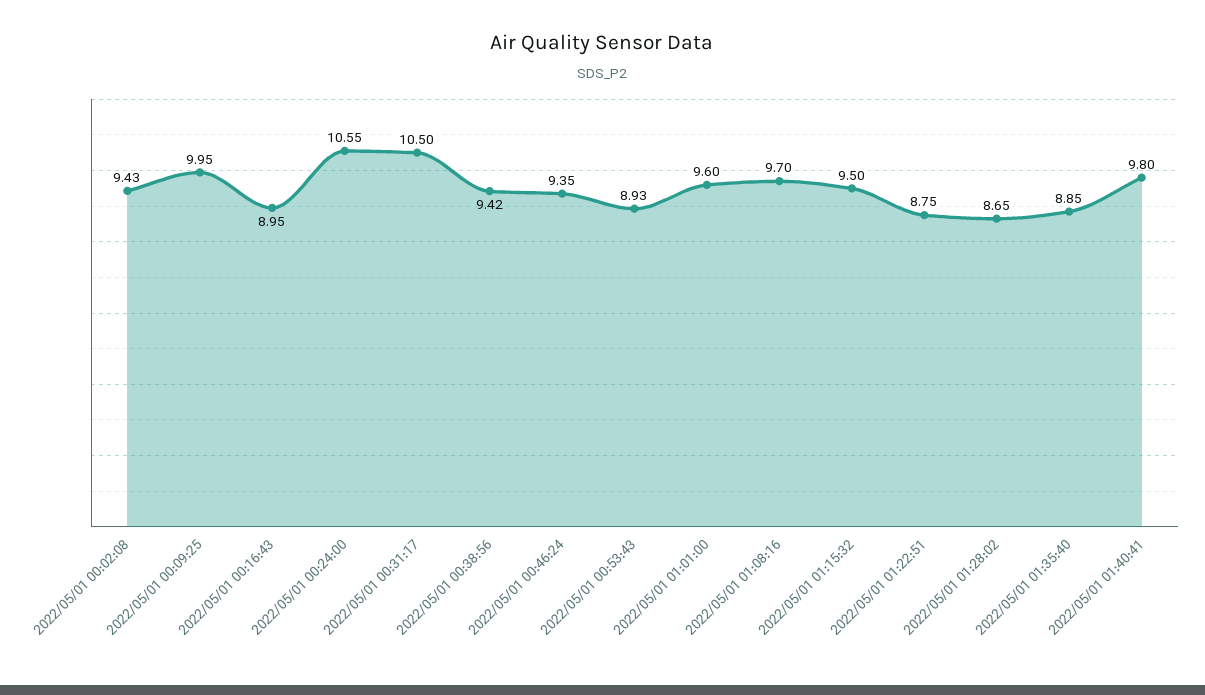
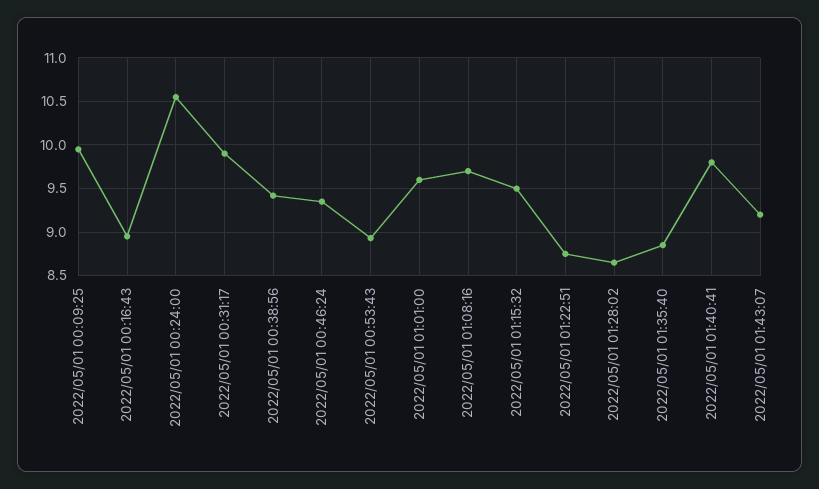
2022/05/01 00:02:08: 9.43 -> none
2022/05/01 00:31:17: 10.5 -> 9.9
2022/05/01 01:43:07: none -> 9.2

